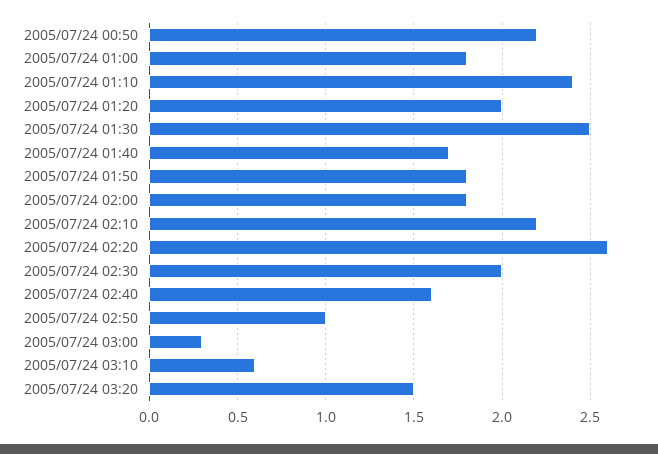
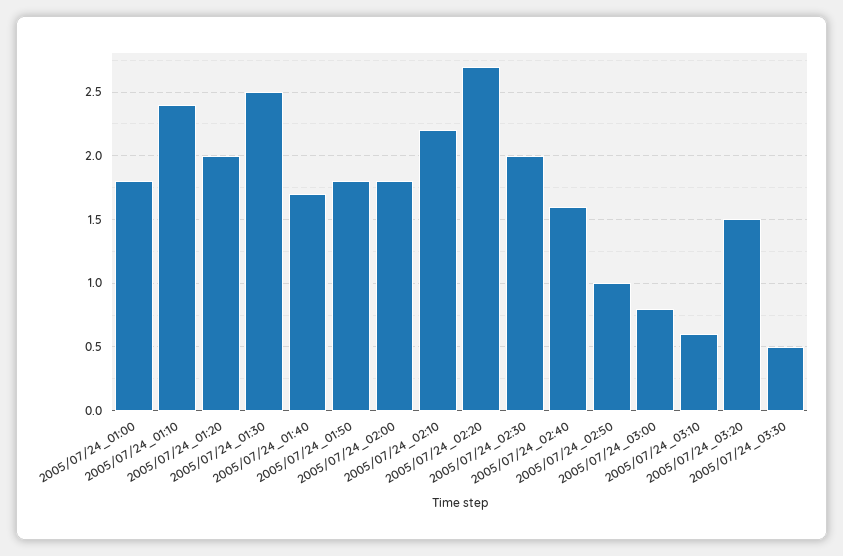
2005/07/24 00:50: 2.2 -> none
2005/07/24 02:20: 2.6 -> 2.7
2005/07/24 03:00: 0.3 -> 0.8
2005/07/24_03:30: none -> 0.5

